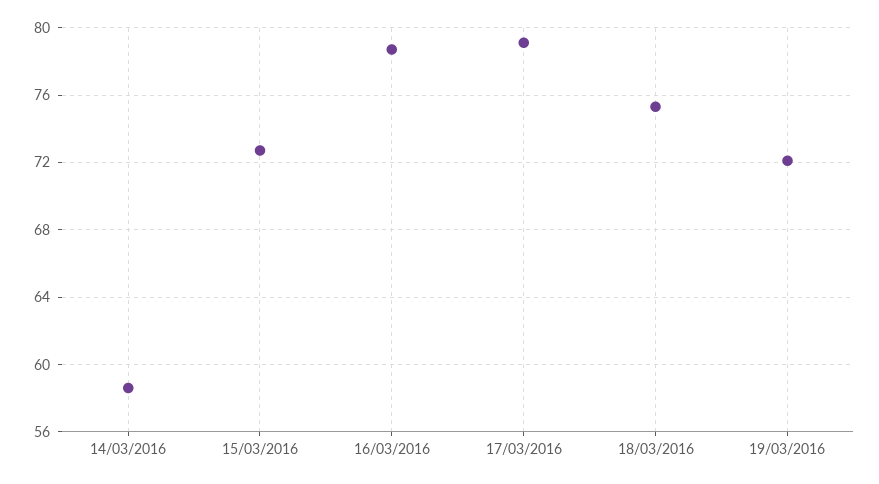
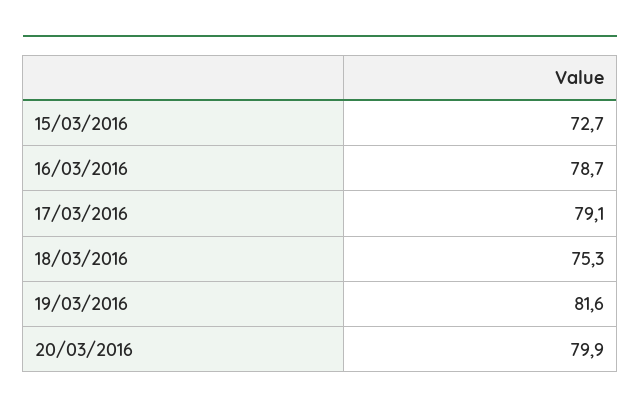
14/03/2016: 58.5 -> none
19/03/2016: 72 -> 81.6
20/03/2016: none -> 79.9

